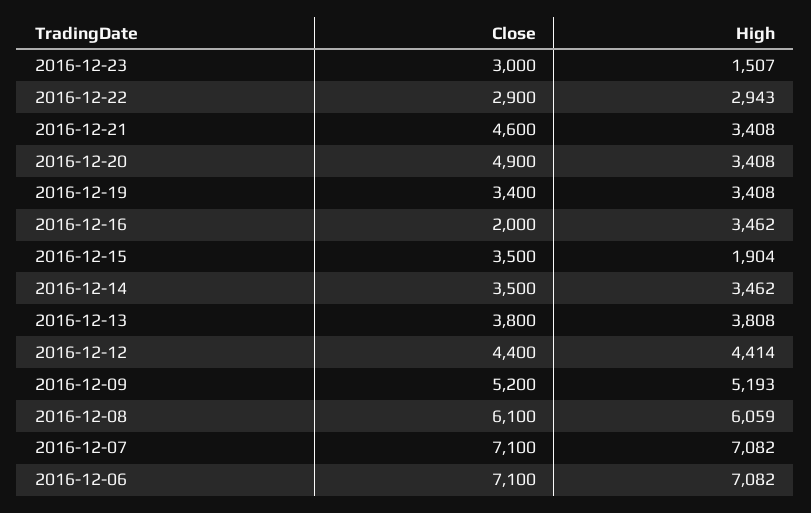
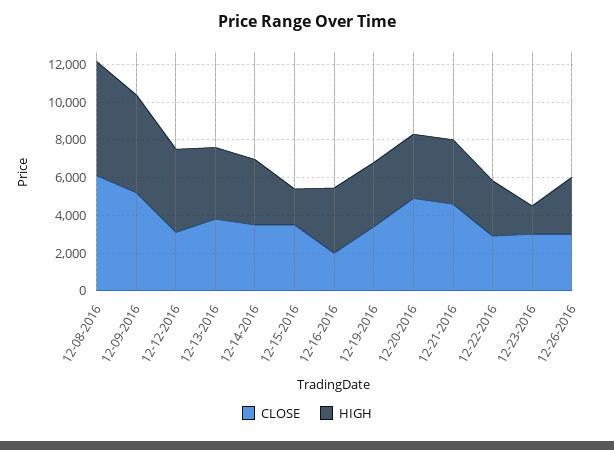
Close, 2016-12-12: 4400 -> 3000
Close, 2016-12-07: 7100 -> none
High, 2016-12-07: 7082 -> none
Close, 2016-12-06: 7100 -> none
High, 2016-12-06: 7082 -> none
Close, 12-26-2016: none -> 3000
High, 12-26-2016: none -> 3000

